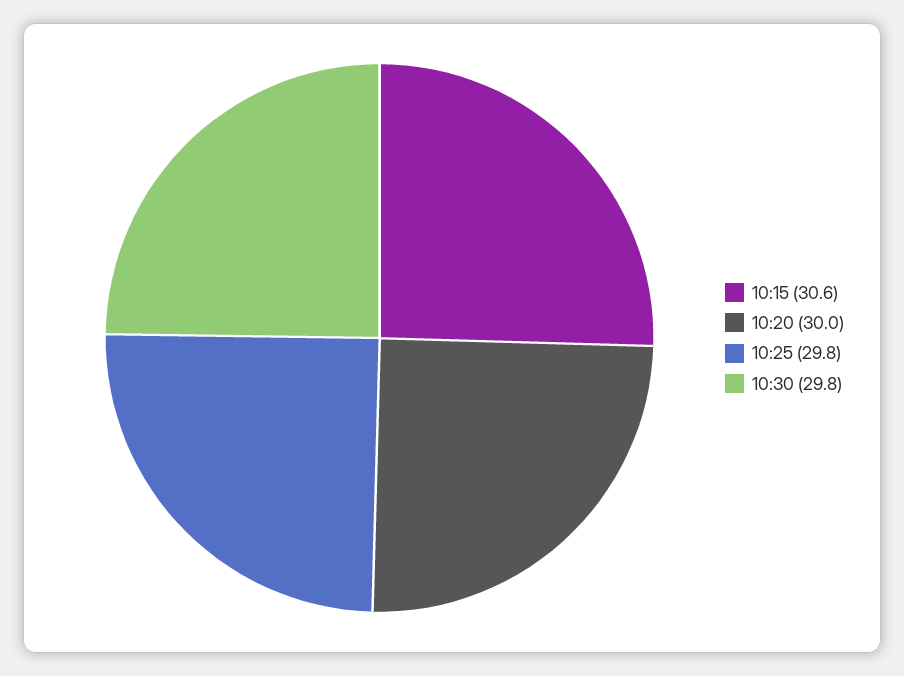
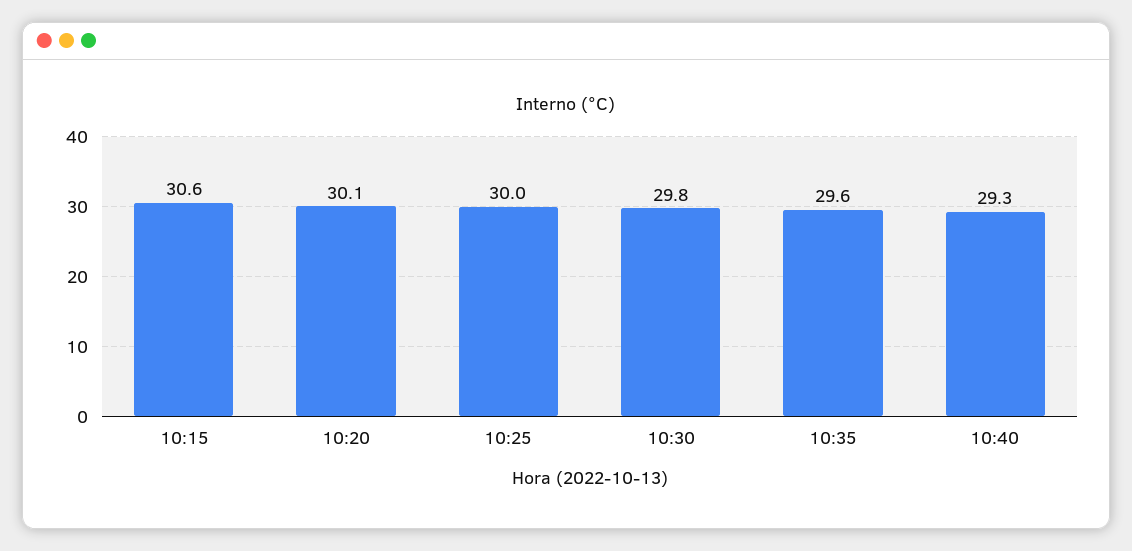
10:20: 30 -> 30.1
10:25: 29.8 -> 30
10:35: none -> 29.6
10:40: none -> 29.3

